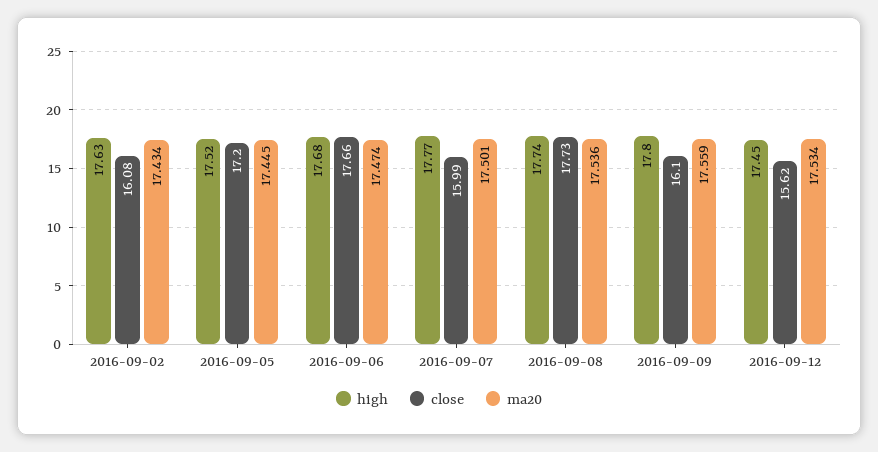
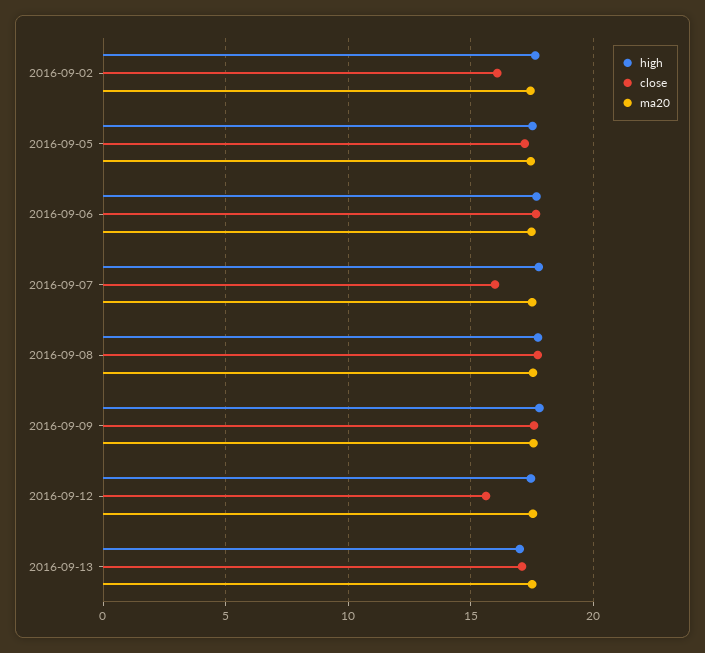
close, 2016-09-09: 16.1 -> 17.5
high, 2016-09-13: none -> 17
close, 2016-09-13: none -> 17
ma20, 2016-09-13: none -> 17.5

